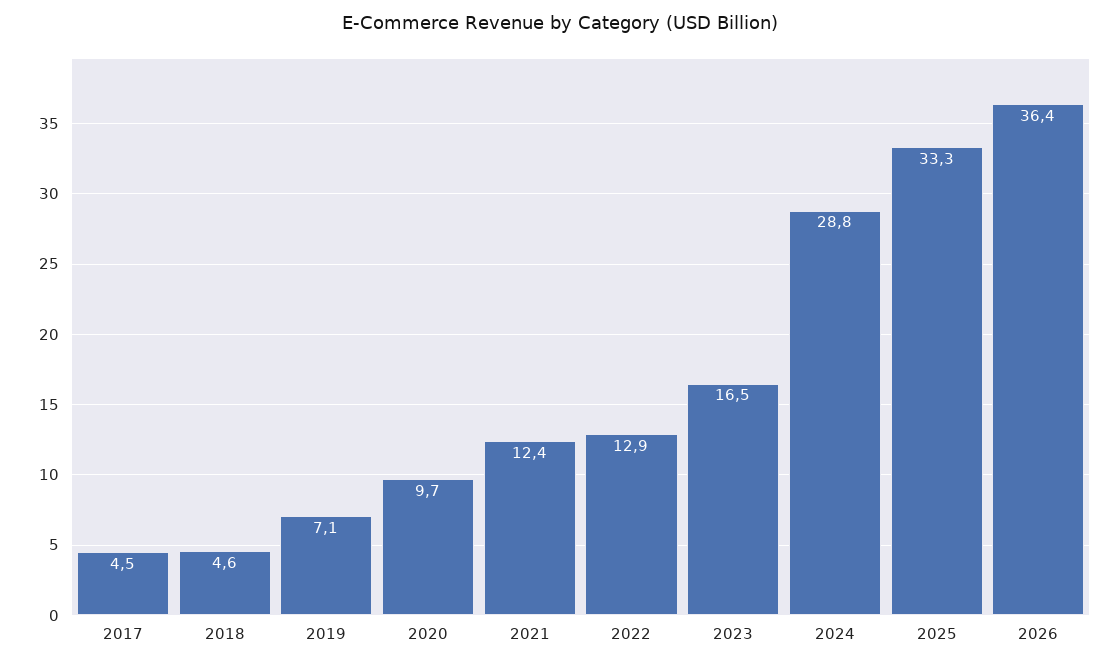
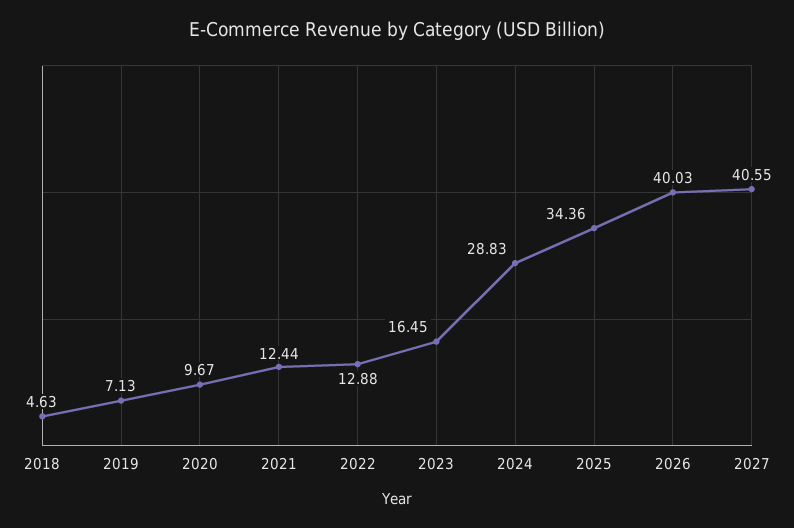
2017: 4.5 -> none
2025: 33.3 -> 34.36
2026: 36.4 -> 40.03
2027: none -> 40.55

